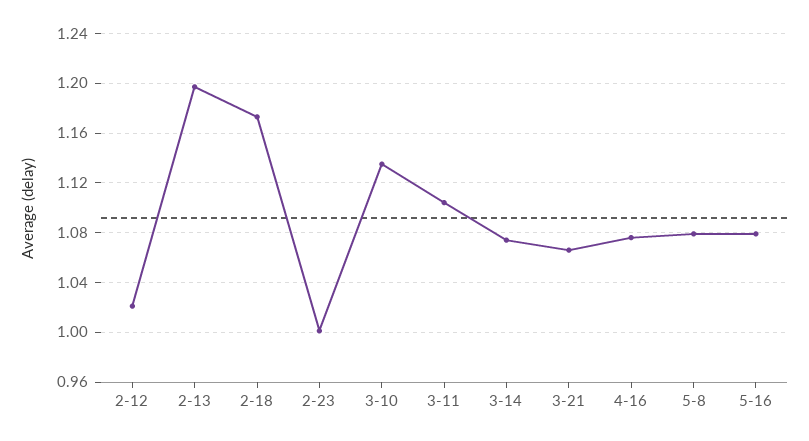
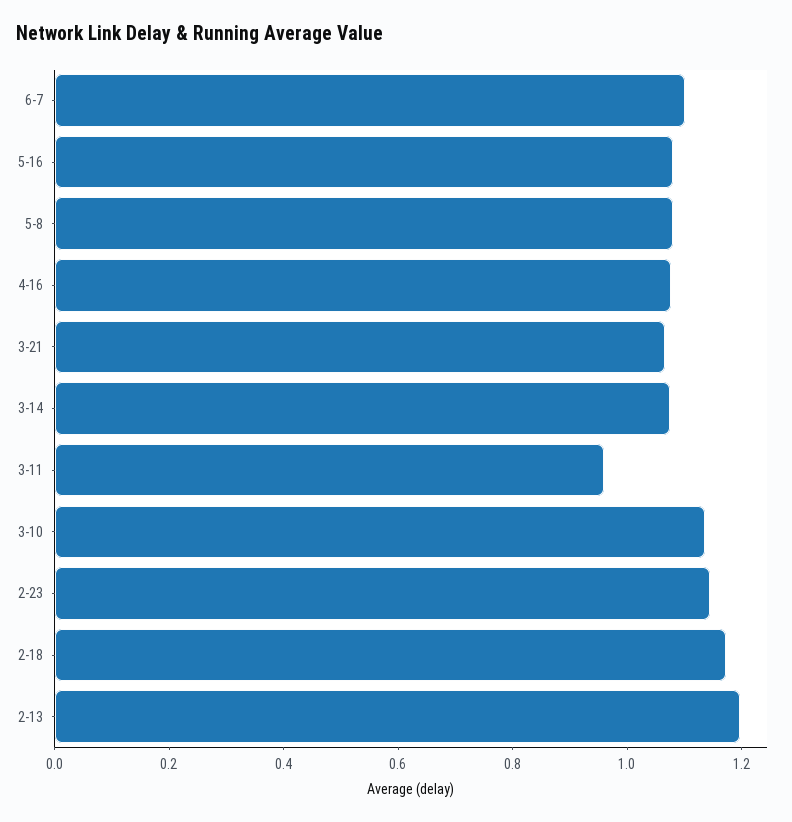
2-12: 1.02 -> none
2-23: 1 -> 1.15
3-11: 1.105 -> 0.95
6-7: none -> 1.1

